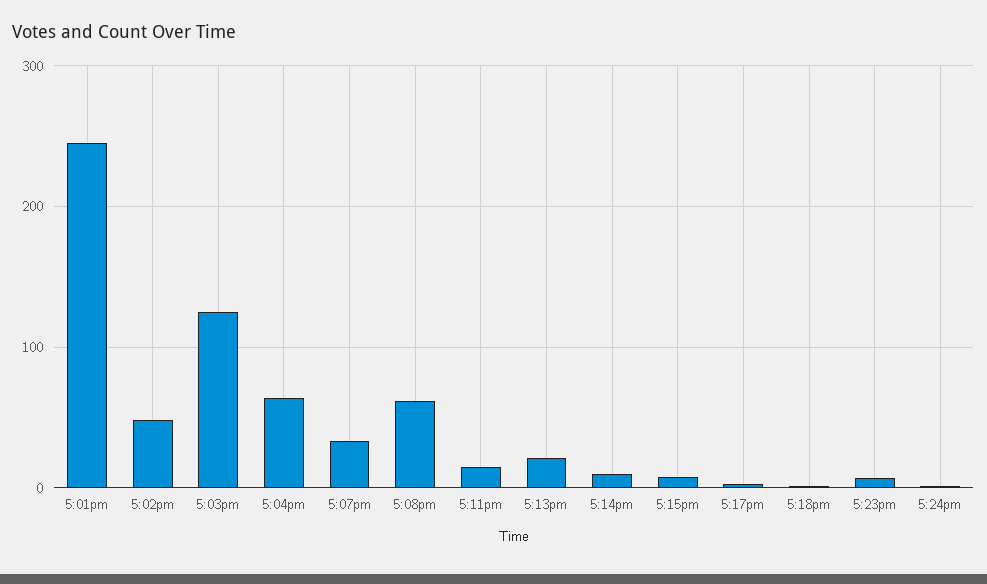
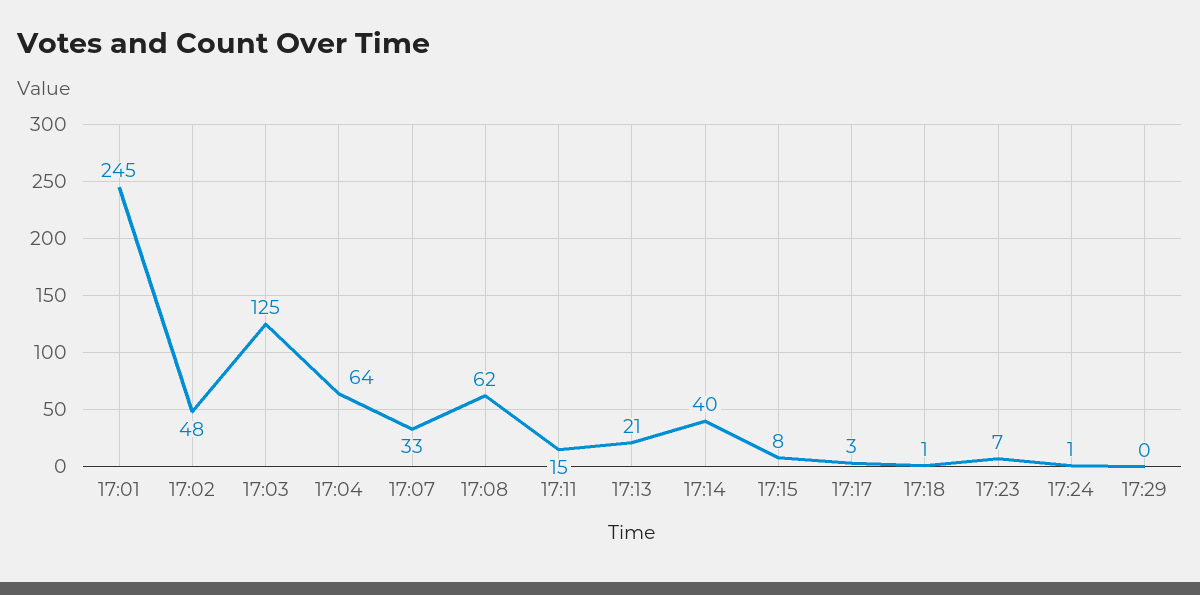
5:14pm: 10 -> 40
17:29: none -> 0

